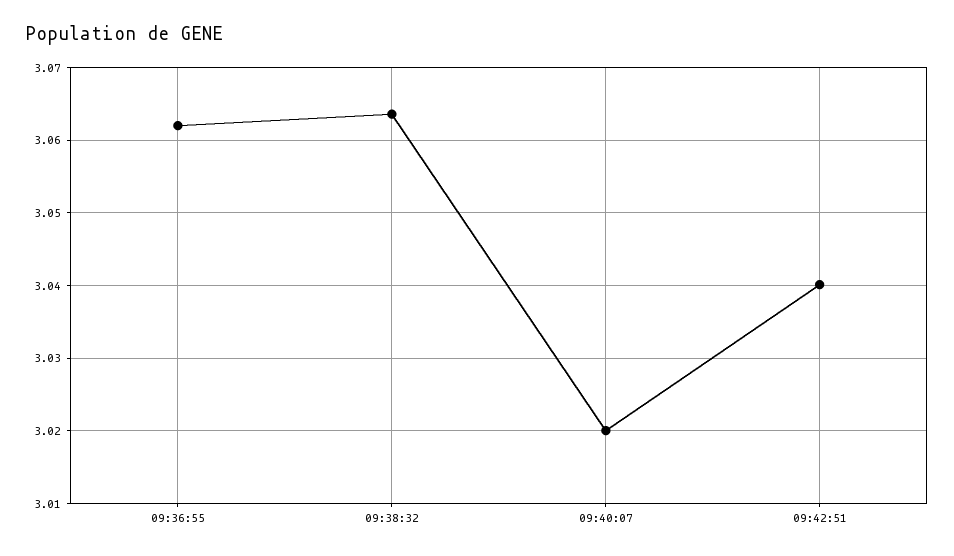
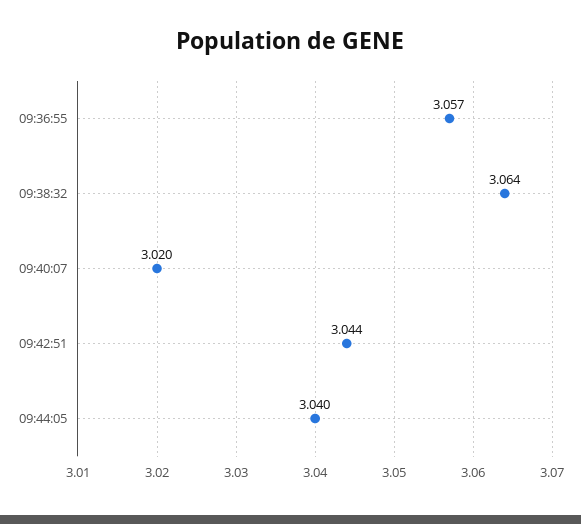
09:36:55: 3.062 -> 3.057
09:42:51: 3.04 -> 3.044
09:44:05: none -> 3.04

